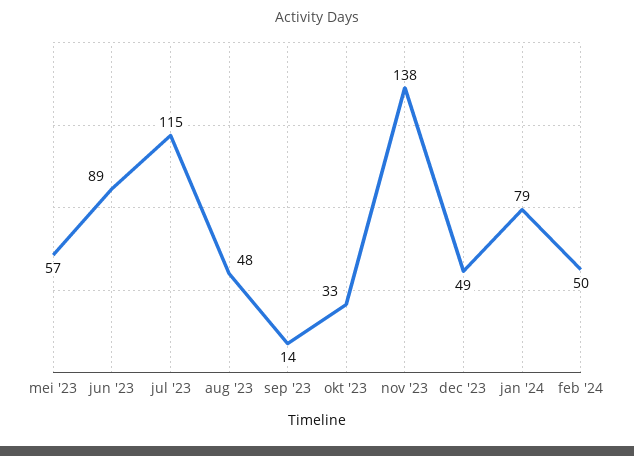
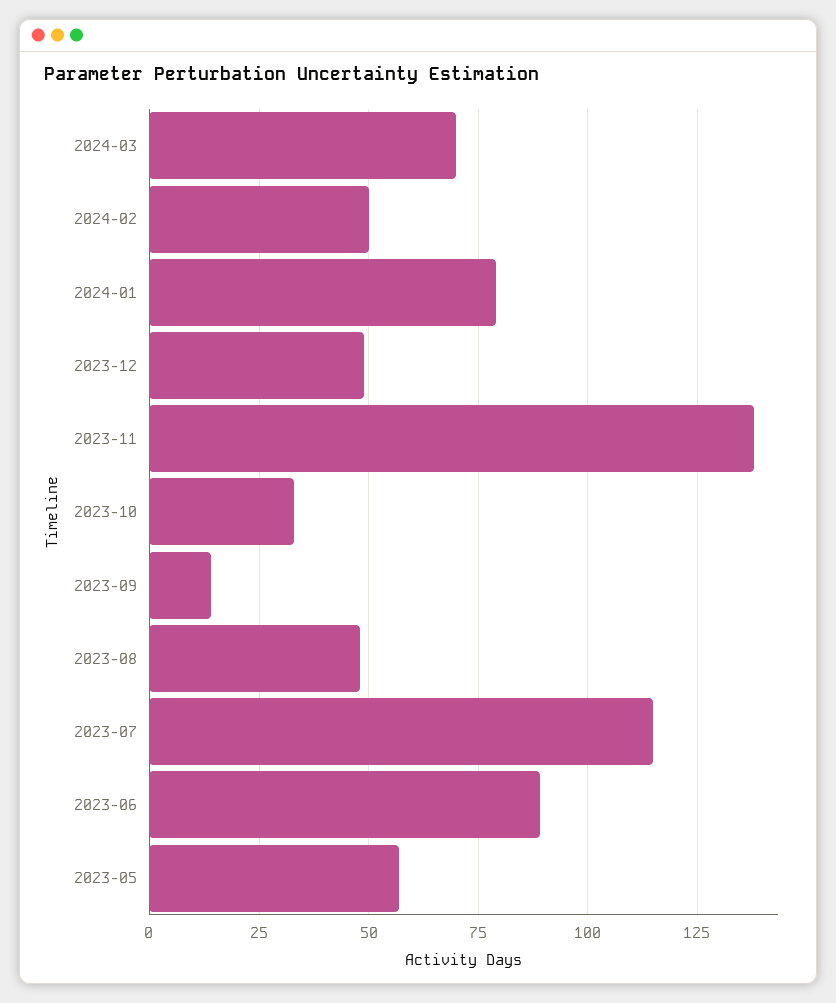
2024-03: none -> 70

